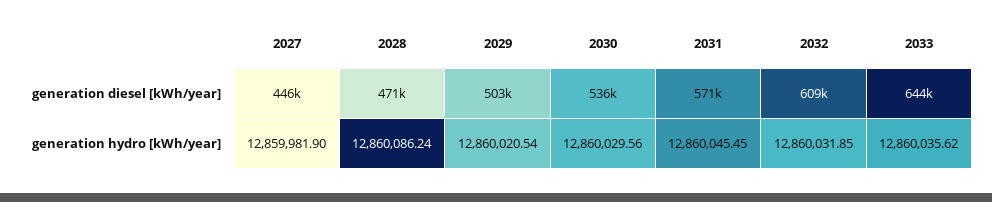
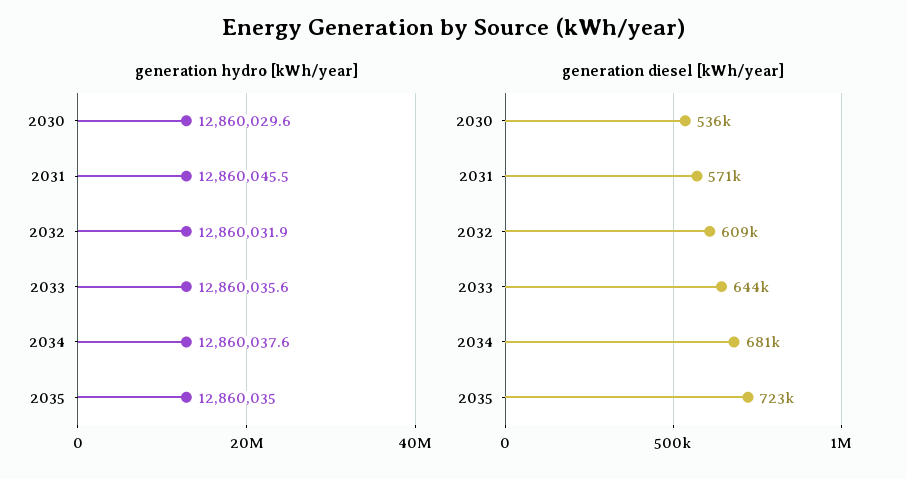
generation diesel [kWh/year], 2027: 446000 -> none
generation diesel [kWh/year], 2028: 471000 -> none
generation diesel [kWh/year], 2029: 503000 -> none
generation hydro [kWh/year], 2027: 12859981.9 -> none
generation hydro [kWh/year], 2028: 12860086.24 -> none
generation hydro [kWh/year], 2029: 12860020.54 -> none
generation hydro [kWh/year], 2034: none -> 12860037.6
generation hydro [kWh/year], 2035: none -> 12860035
generation diesel [kWh/year], 2034: none -> 681000
generation diesel [kWh/year], 2035: none -> 723000

